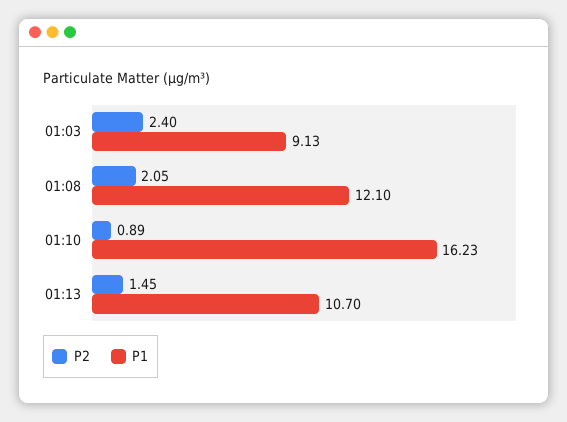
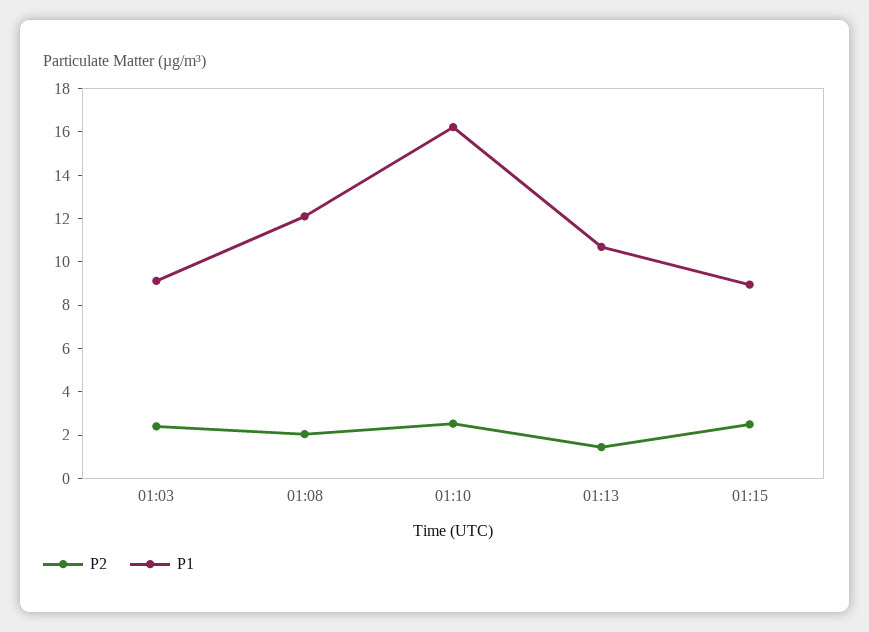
P2, 01:10: 0.89 -> 2.5
P2, 01:15: none -> 2.5
P1, 01:15: none -> 9

